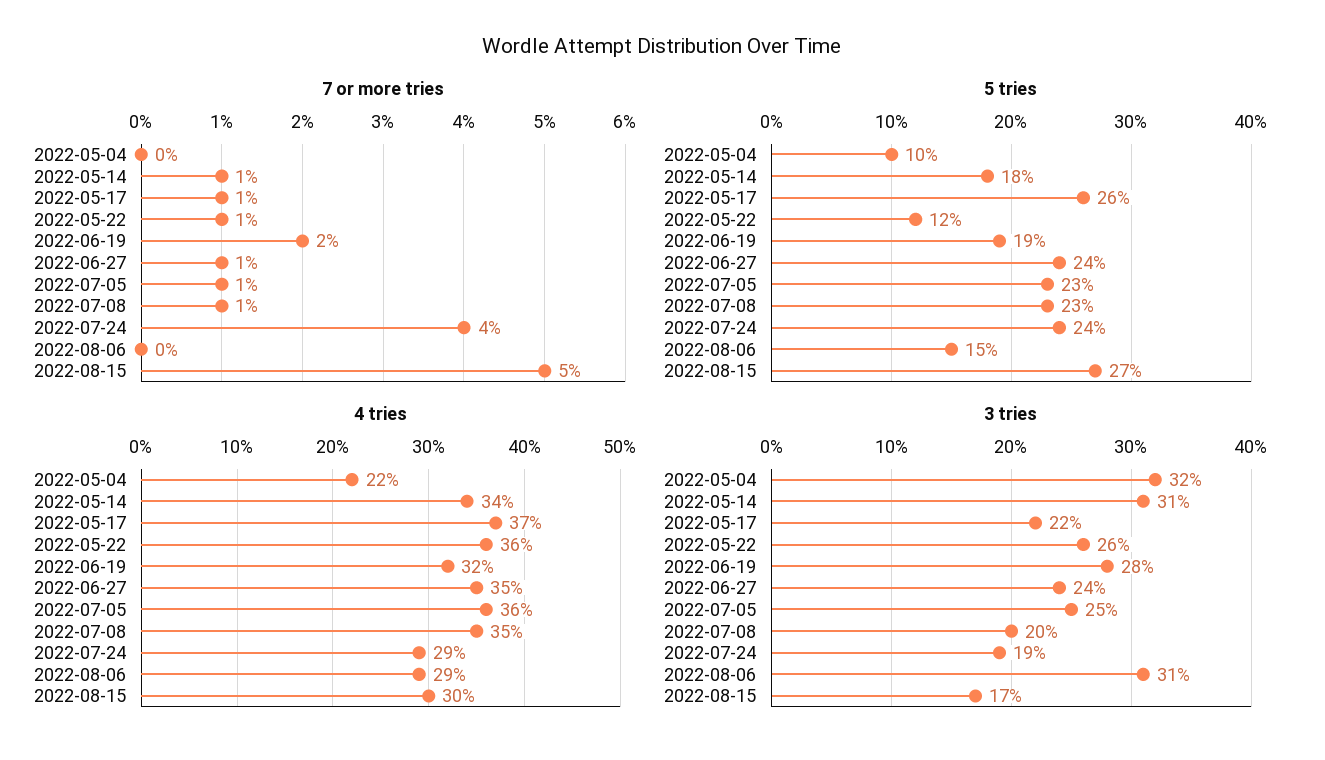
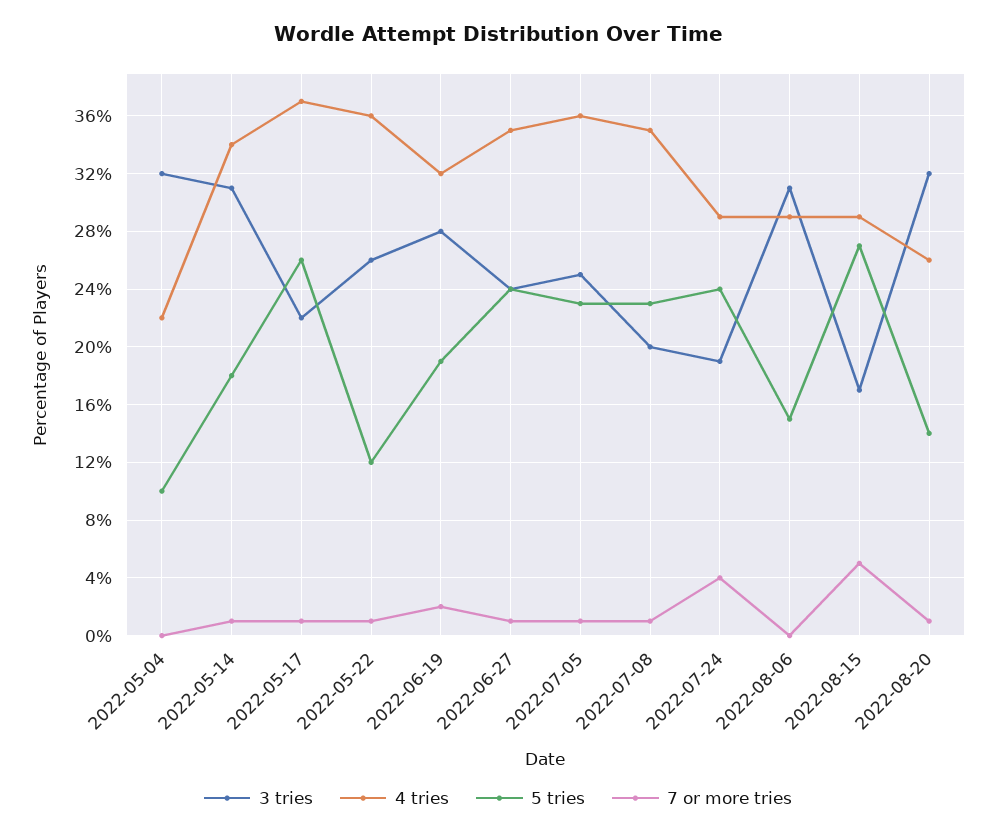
4 tries, 2022-08-15: 30 -> 29
3 tries, 2022-08-20: none -> 32
4 tries, 2022-08-20: none -> 26
5 tries, 2022-08-20: none -> 14
7 or more tries, 2022-08-20: none -> 1

